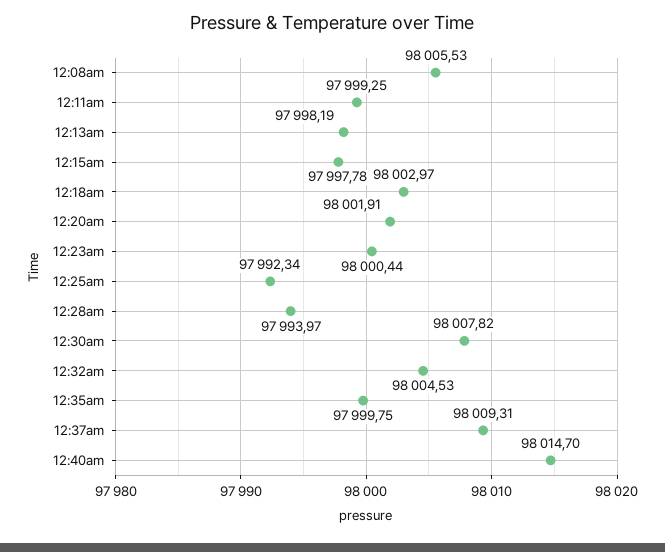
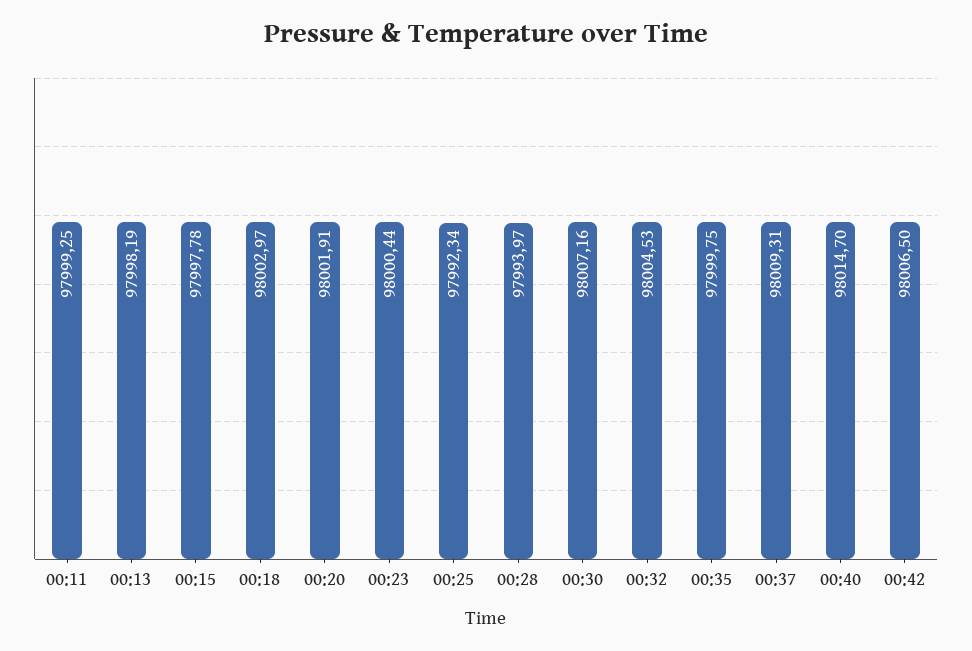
12:08am: 98005.53 -> none
12:30am: 98007.82 -> 98007.16
00:42: none -> 98006.5

